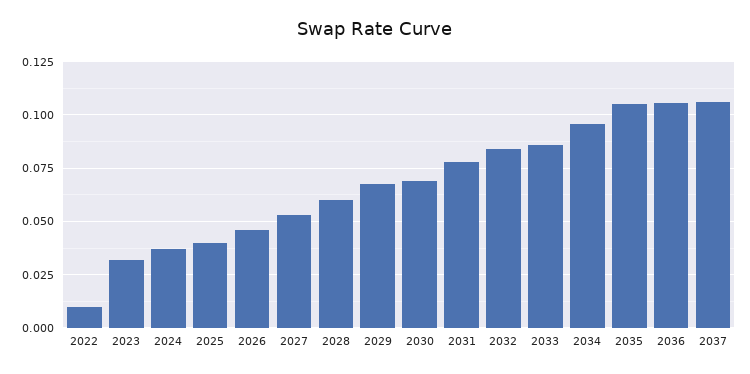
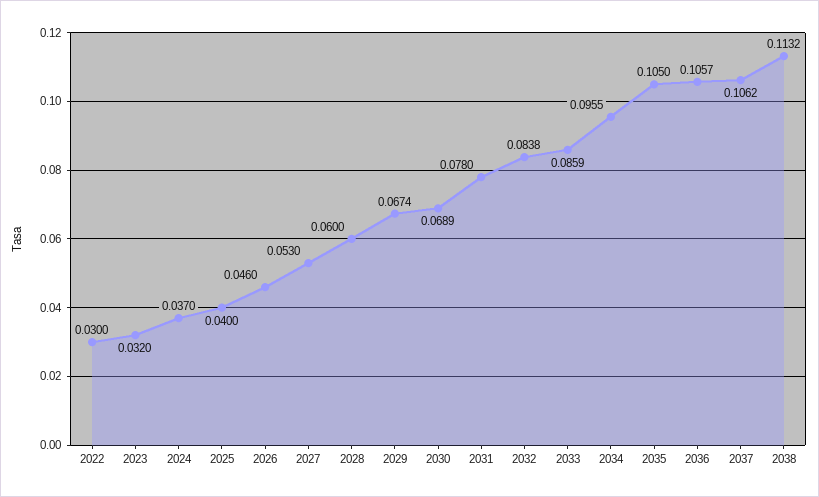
2022: 0.01 -> 0.03
2038: none -> 0.1132

